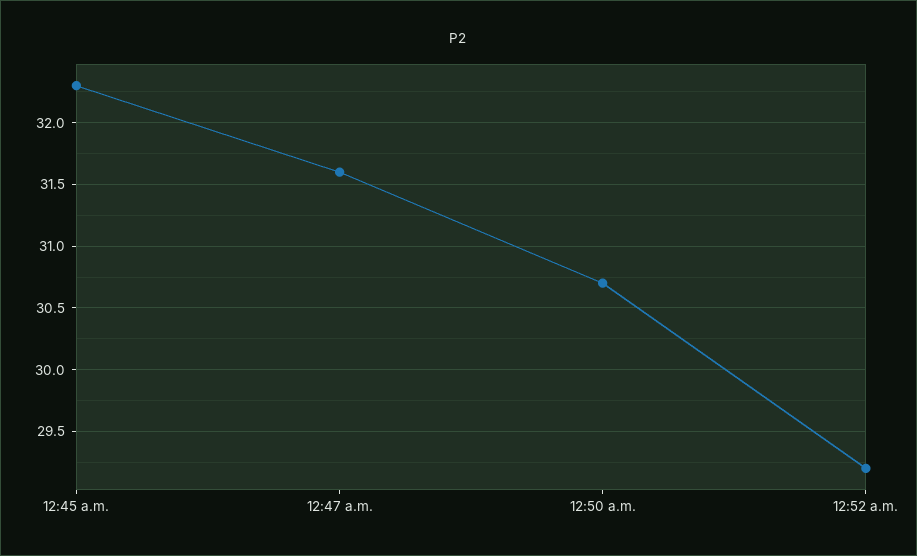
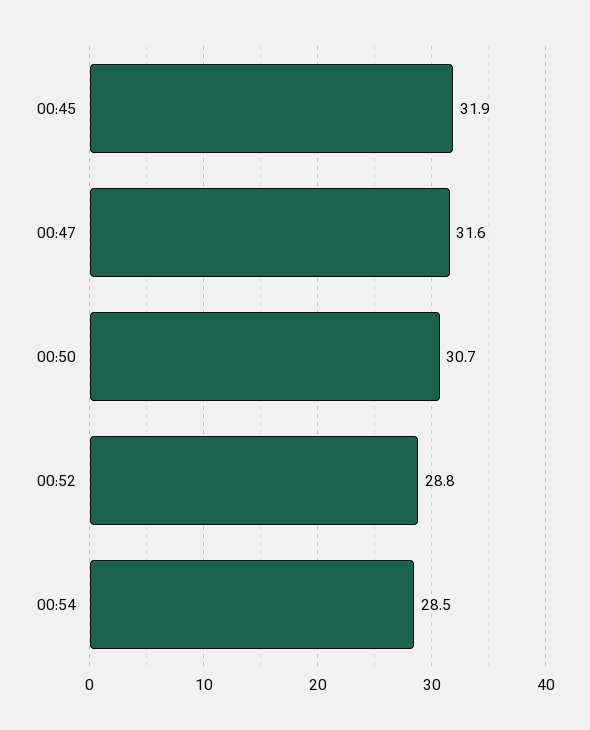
12:45 a.m.: 32.3 -> 31.9
12:52 a.m.: 29.2 -> 28.8
00:54: none -> 28.5

